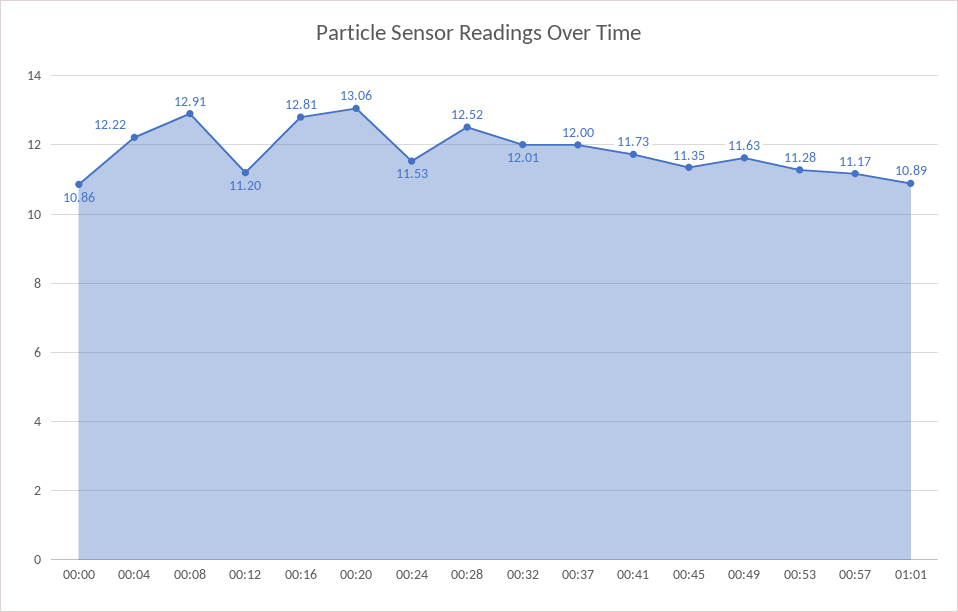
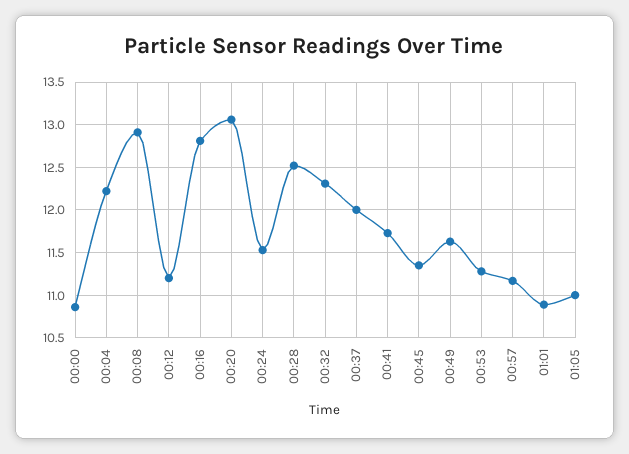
00:32: 12.01 -> 12.3
01:05: none -> 11

